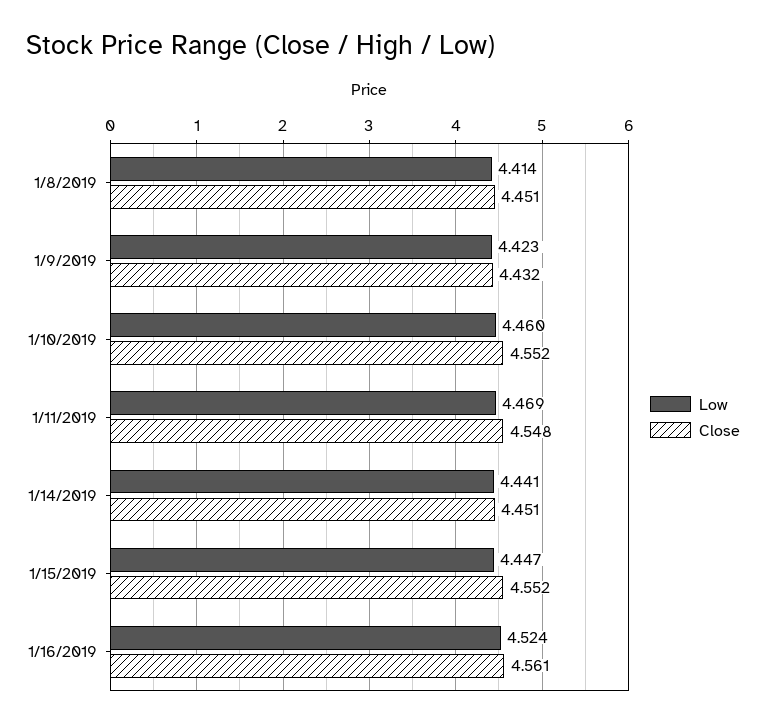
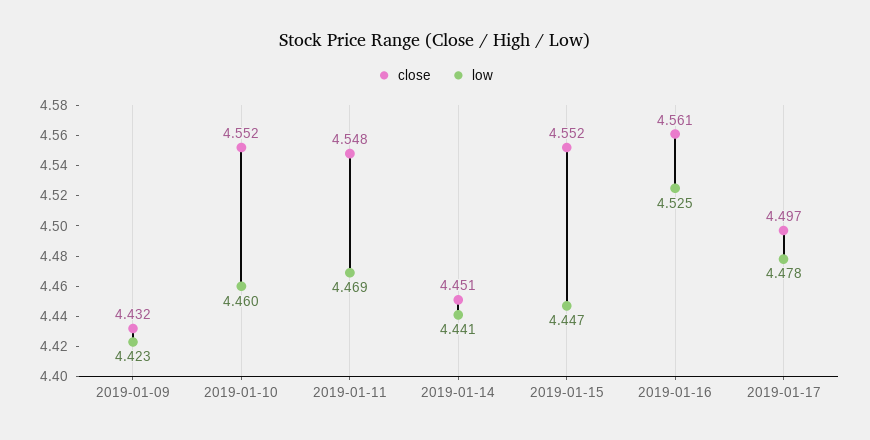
Low, 1/8/2019: 4.414 -> none
Close, 1/8/2019: 4.451 -> none
Low, 1/16/2019: 4.524 -> 4.525
Close, 2019-01-17: none -> 4.497
Low, 2019-01-17: none -> 4.478

